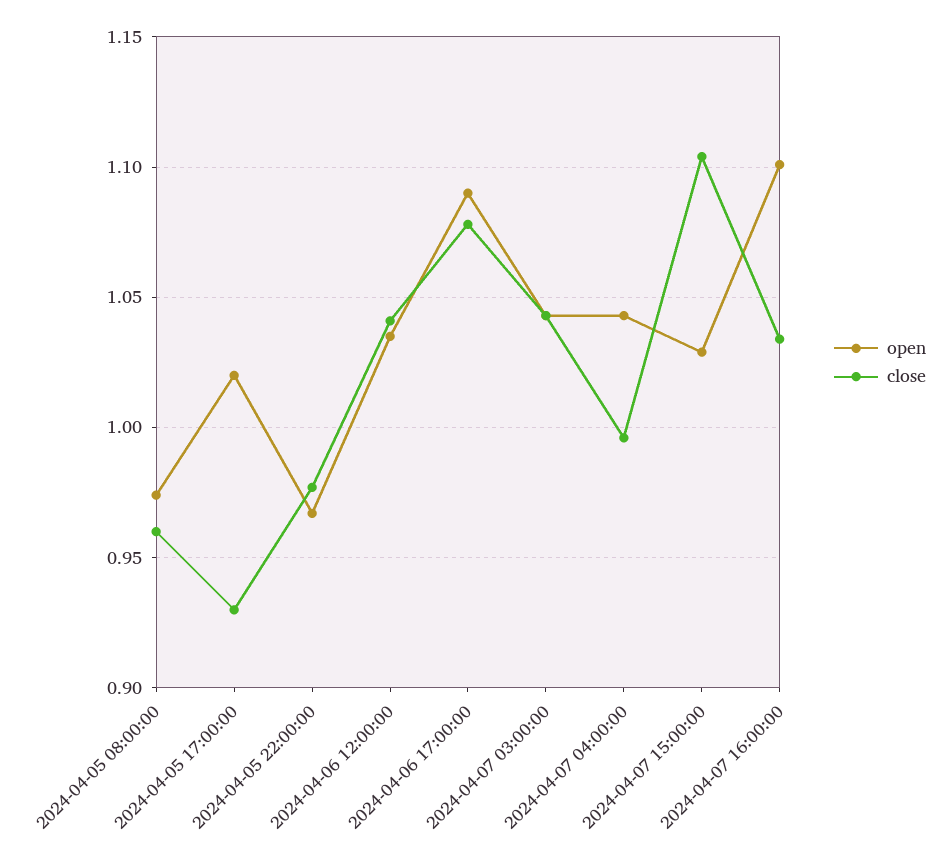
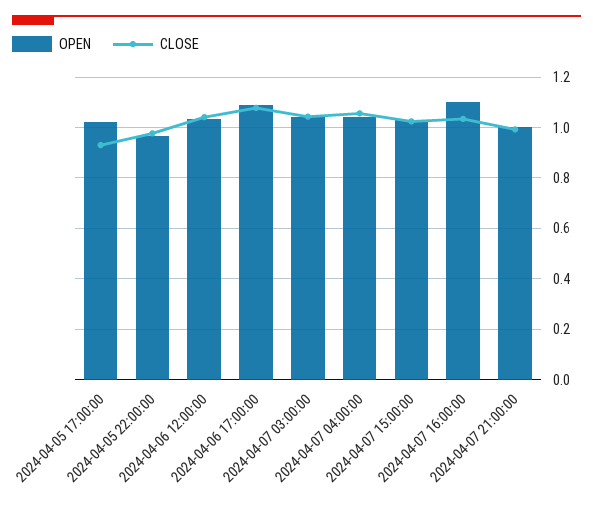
open, 2024-04-05 08:00:00: 0.975 -> none
close, 2024-04-05 08:00:00: 0.96 -> none
close, 2024-04-07 04:00:00: 0.995 -> 1.05
close, 2024-04-07 15:00:00: 1.105 -> 1.025
open, 2024-04-07 21:00:00: none -> 1
close, 2024-04-07 21:00:00: none -> 1

